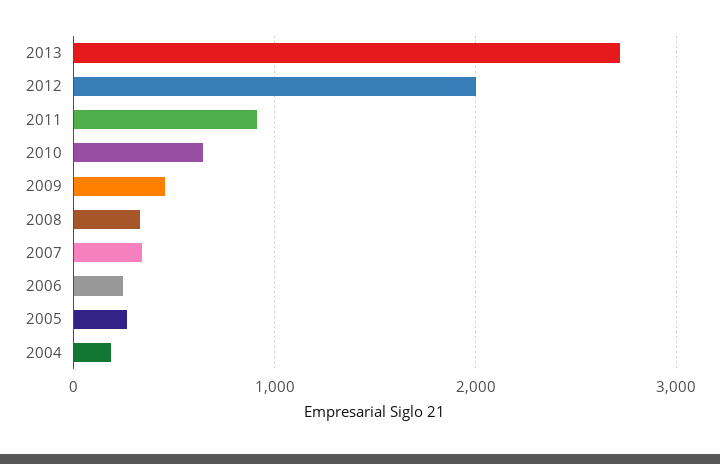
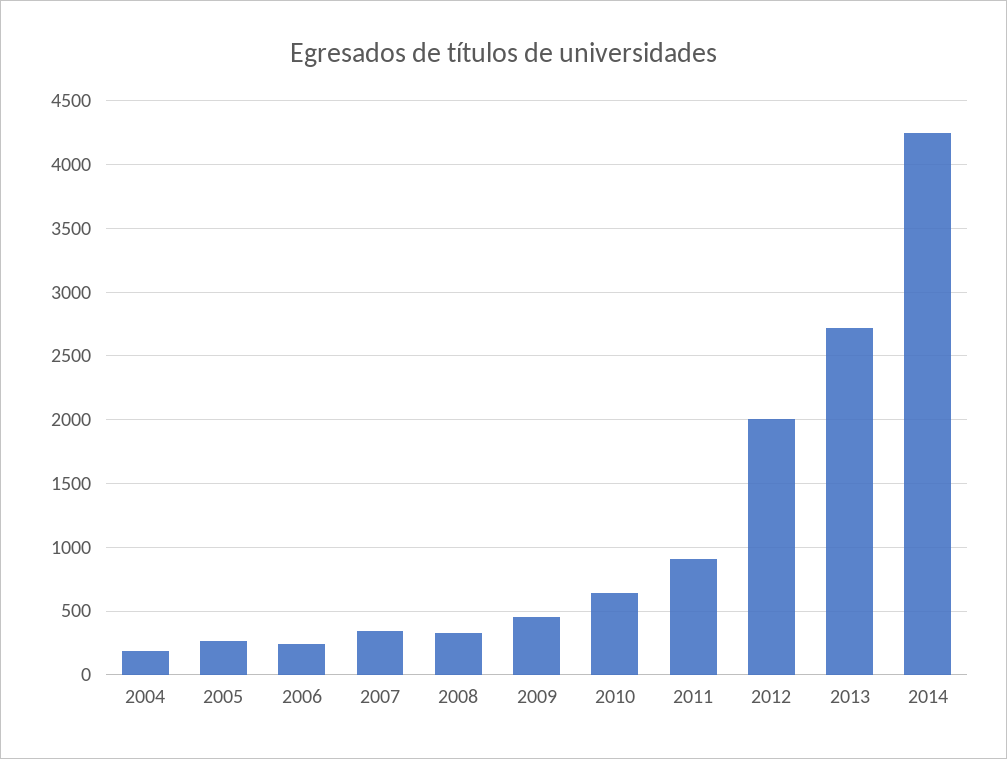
2014: none -> 4250

